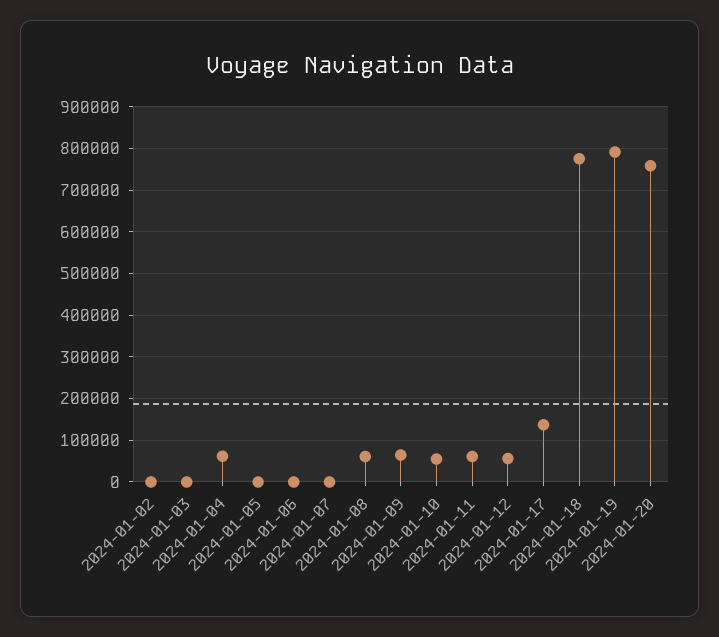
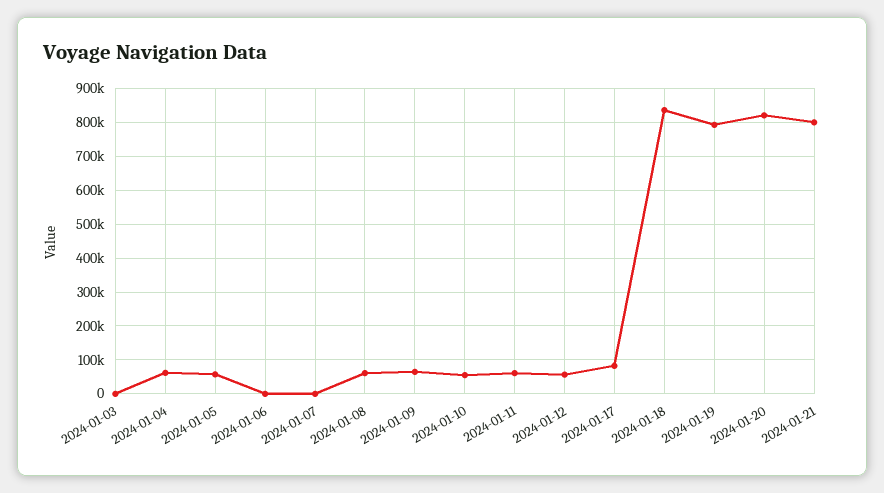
2024-01-02: 0 -> none
2024-01-05: 0 -> 60000
2024-01-17: 140000 -> 80000
2024-01-18: 780000 -> 840000
2024-01-20: 760000 -> 820000
2024-01-21: none -> 800000

